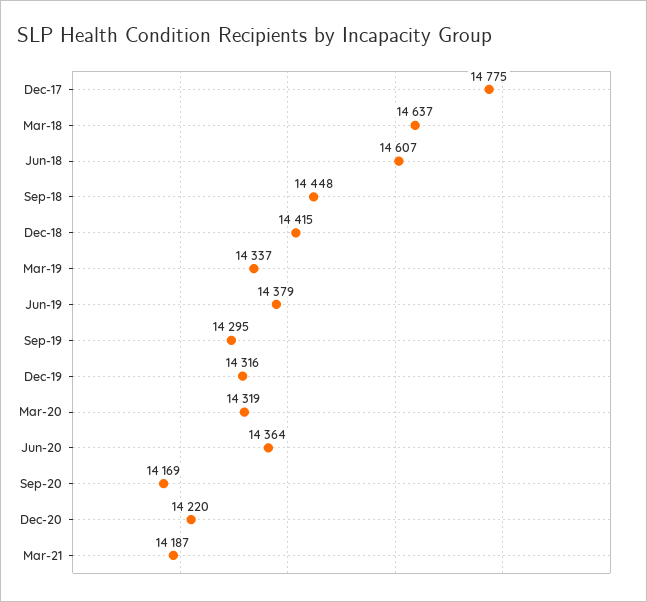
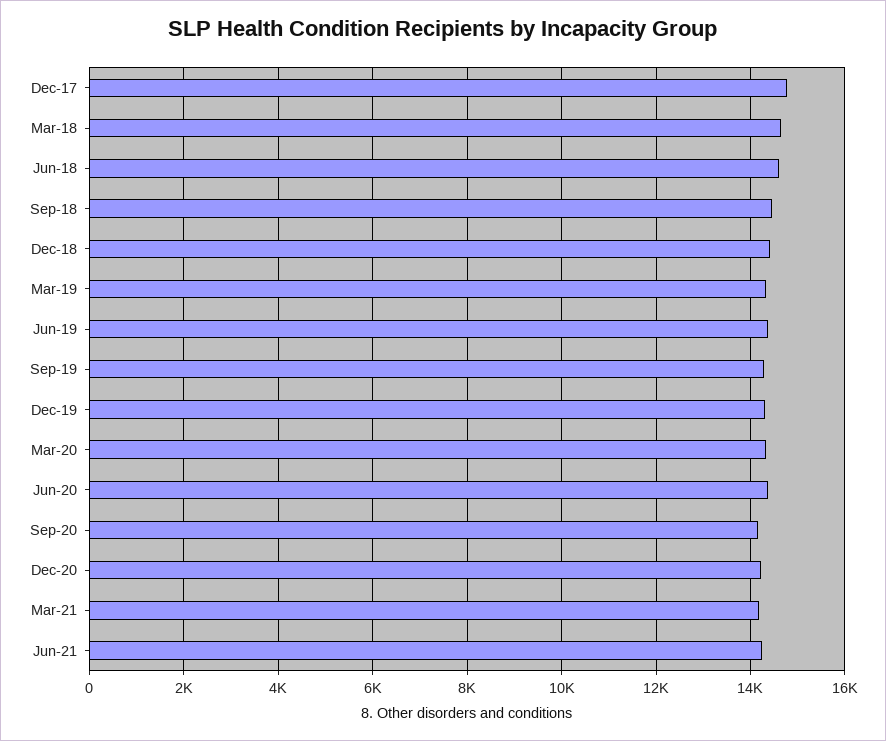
Jun-21: none -> 14200

